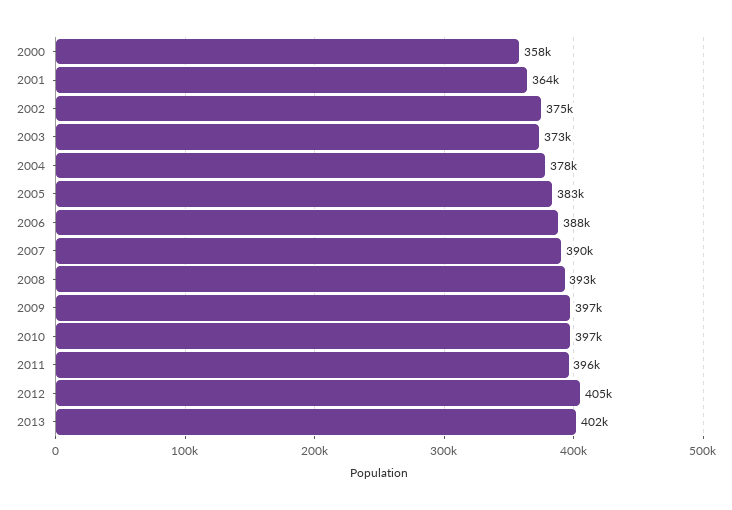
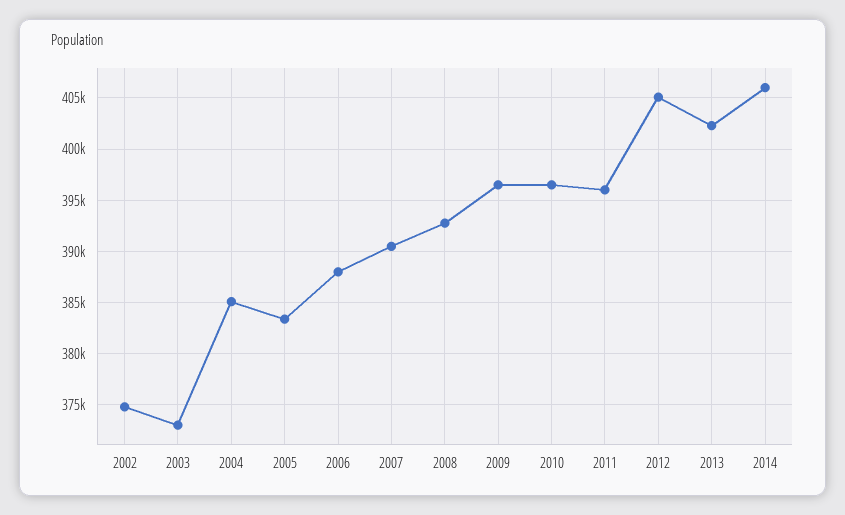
2000: 358000 -> none
2001: 364000 -> none
2004: 378000 -> 385000
2014: none -> 406000

